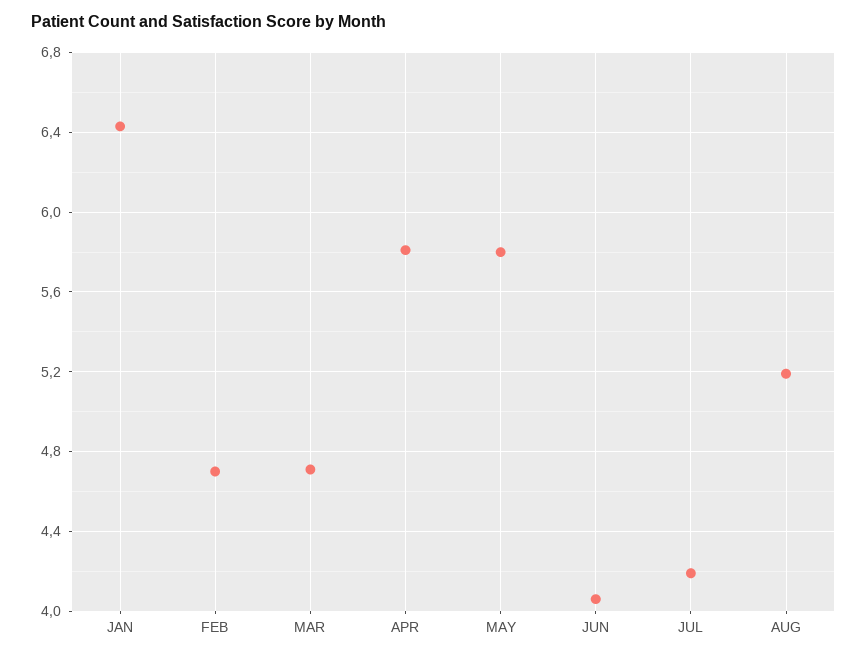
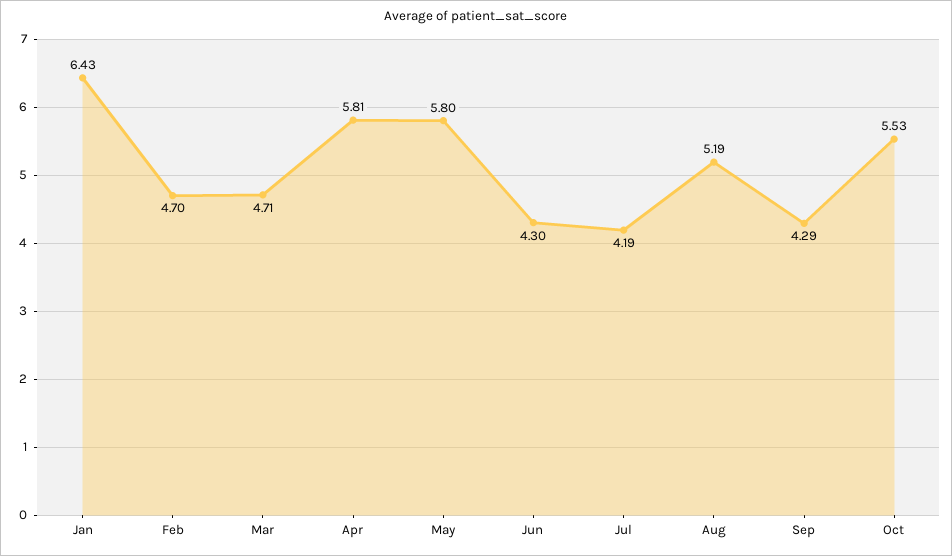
JUN: 4.05 -> 4.3
Sep: none -> 4.29
Oct: none -> 5.53

